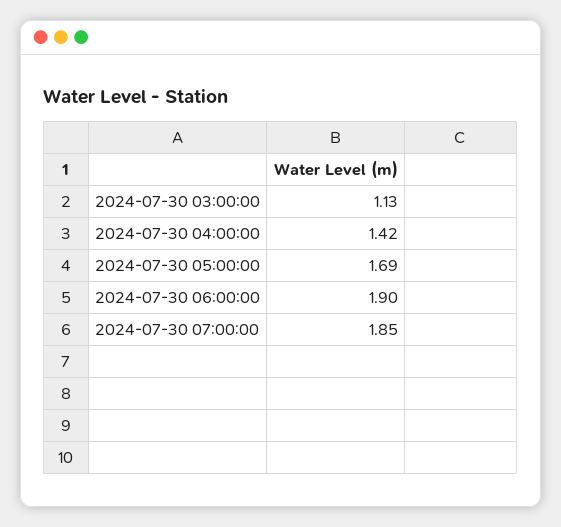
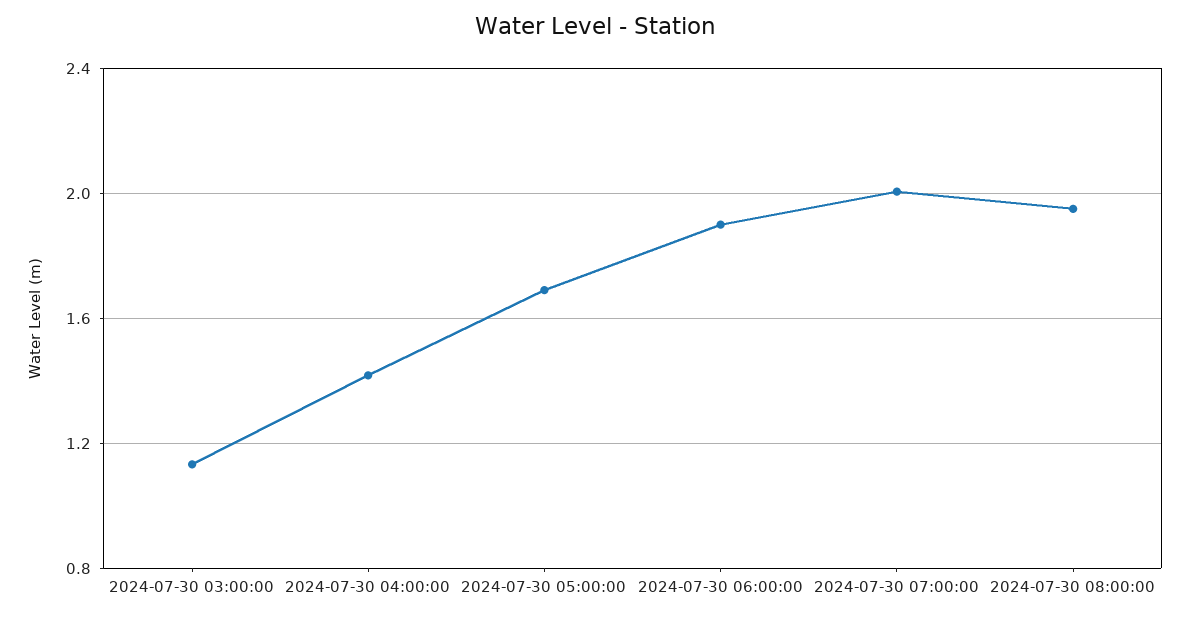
2024-07-30 07:00:00: 1.85 -> 2
2024-07-30 08:00:00: none -> 1.95

